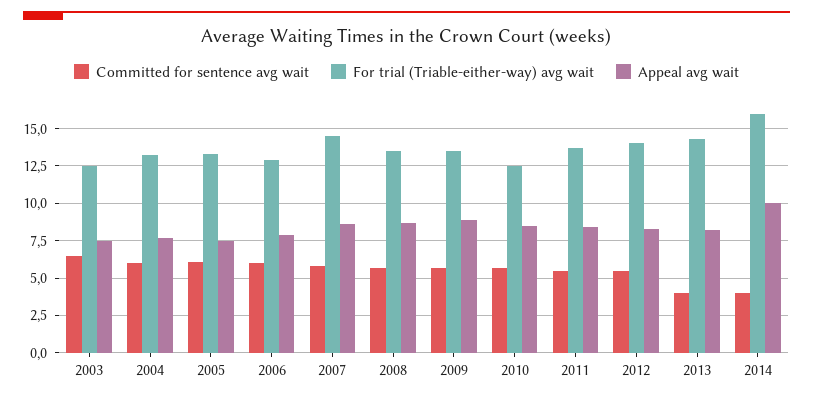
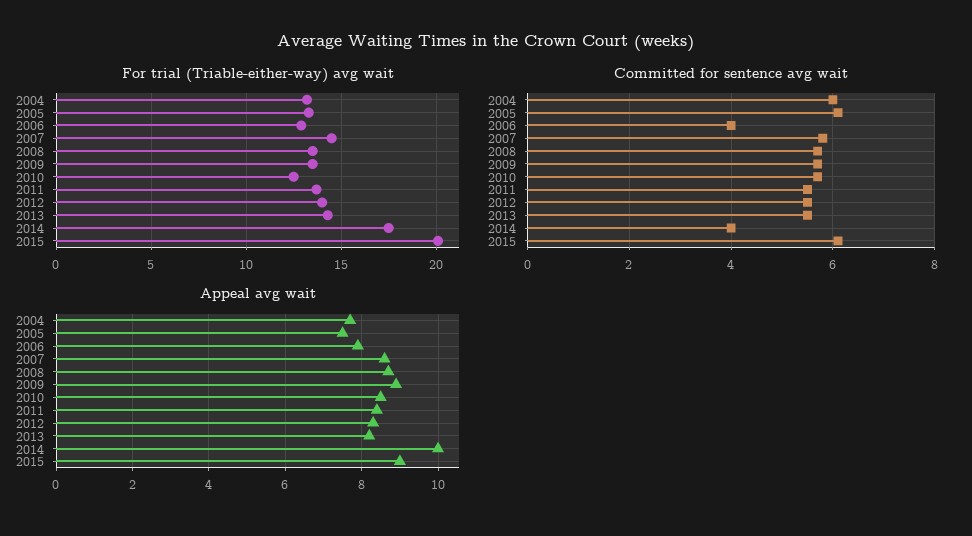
Committed for sentence avg wait, 2003: 6.5 -> none
For trial (Triable-either-way) avg wait, 2003: 12.5 -> none
Appeal avg wait, 2003: 7.5 -> none
Committed for sentence avg wait, 2006: 6 -> 4
Committed for sentence avg wait, 2013: 4 -> 5.5
For trial (Triable-either-way) avg wait, 2014: 16 -> 17.5
For trial (Triable-either-way) avg wait, 2015: none -> 20
Committed for sentence avg wait, 2015: none -> 6
Appeal avg wait, 2015: none -> 9

